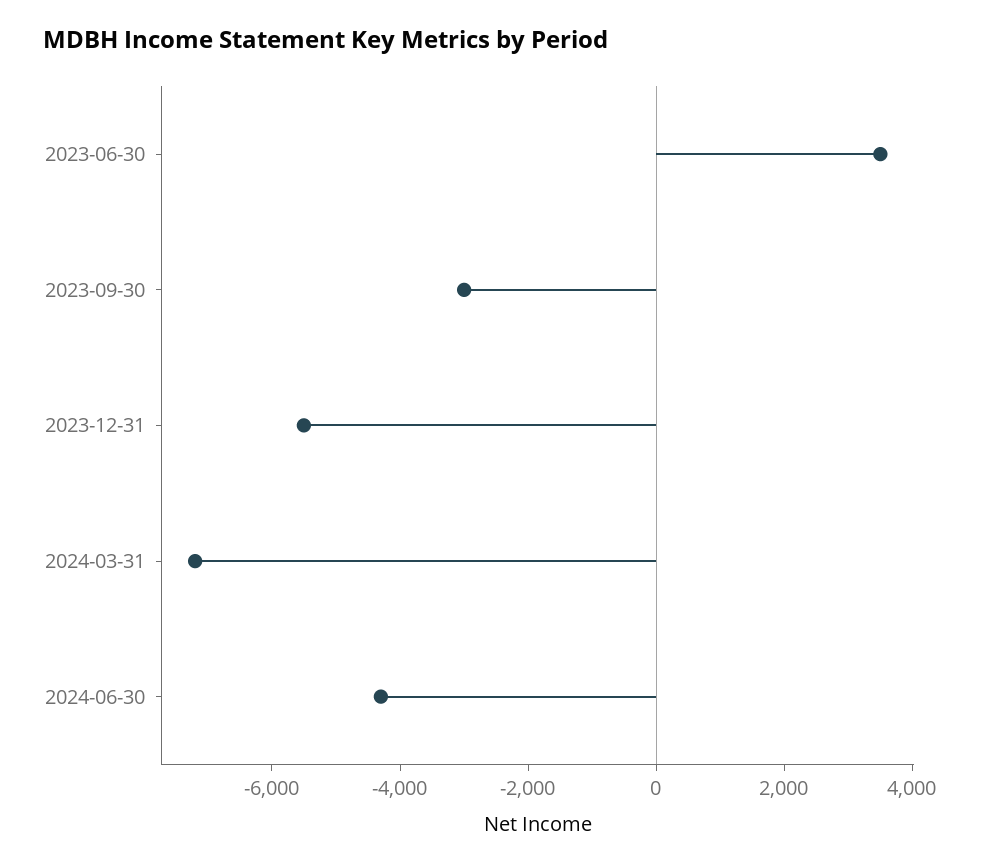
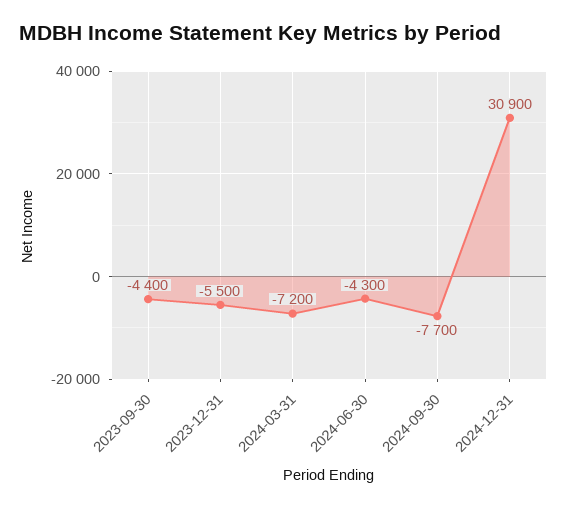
2023-06-30: 3500 -> none
2023-09-30: -3000 -> -4400
2024-09-30: none -> -7700
2024-12-31: none -> 30900

